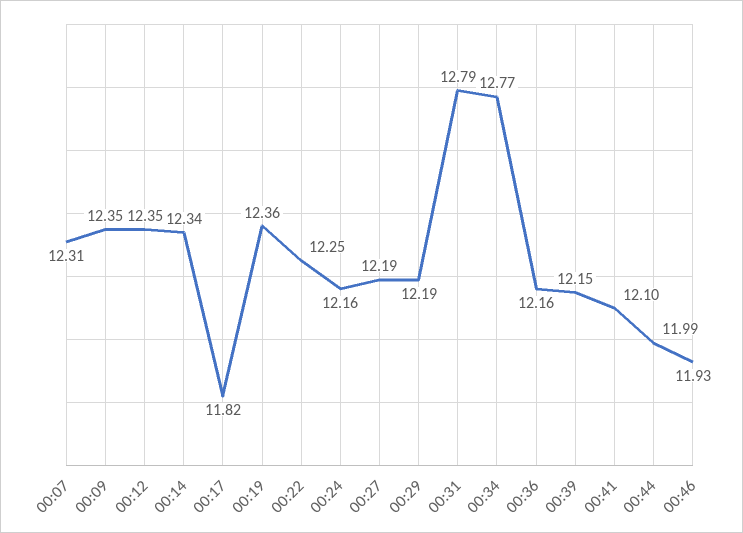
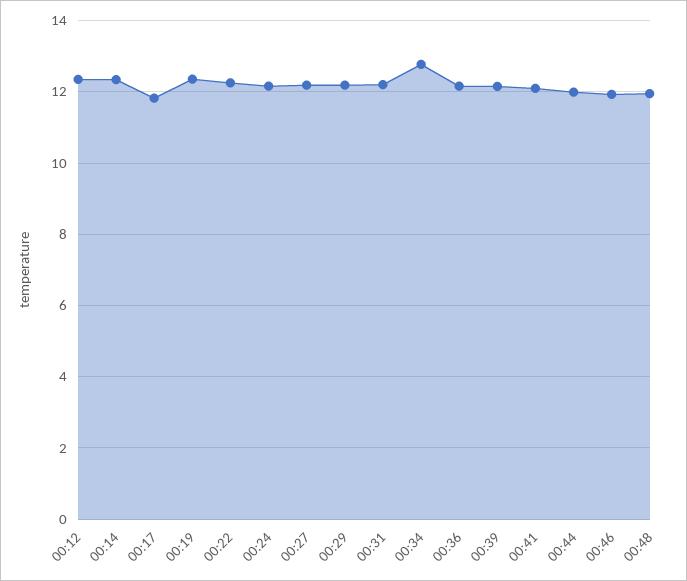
00:07: 12.31 -> none
00:09: 12.35 -> none
00:31: 12.79 -> 12.2
00:48: none -> 12

